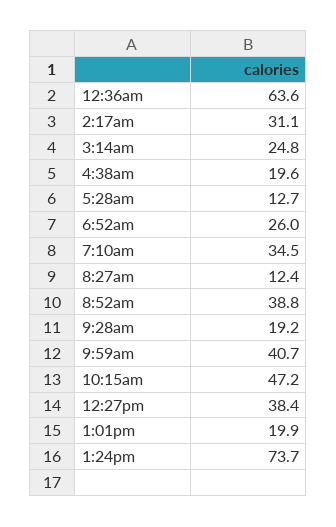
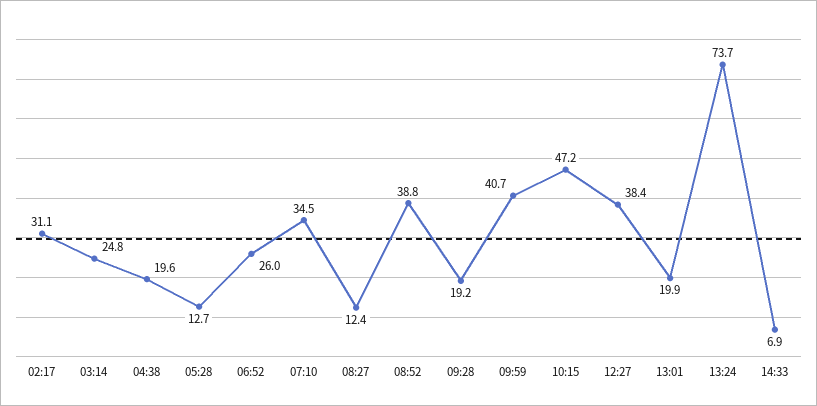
12:36am: 63.6 -> none
14:33: none -> 6.9

